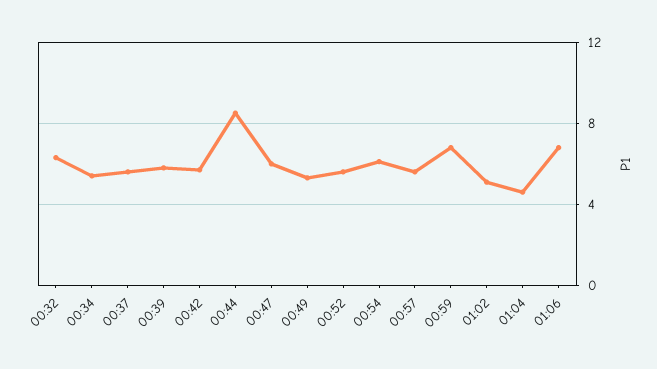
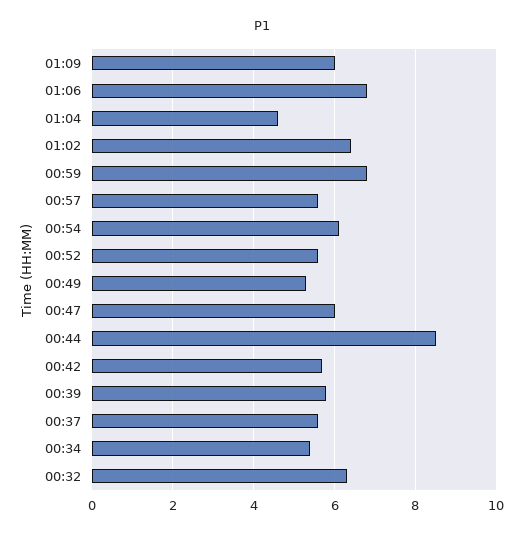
01:02: 5 -> 6.5
01:09: none -> 6

